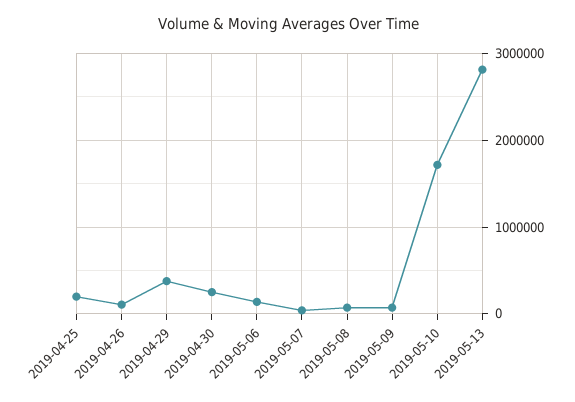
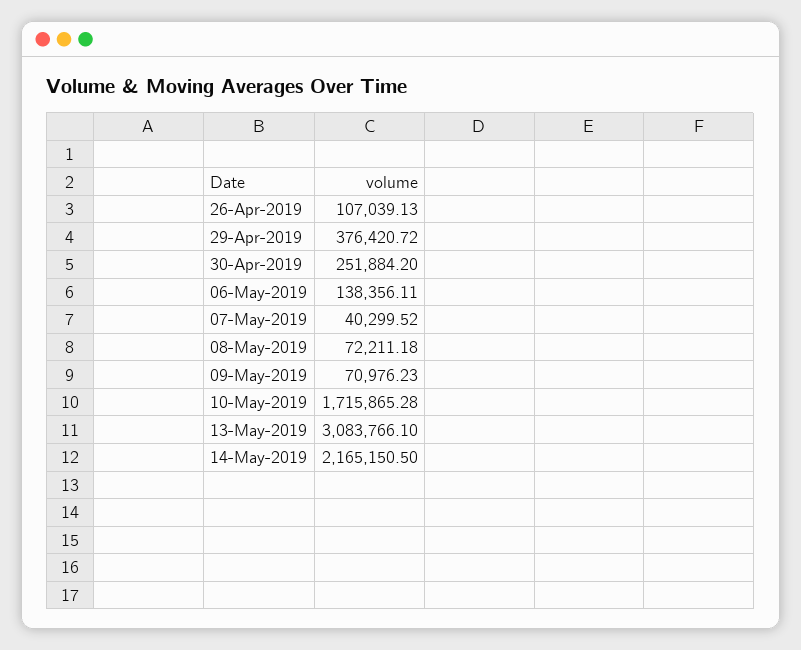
2019-04-25: 200000 -> none
2019-05-13: 2800000 -> 3083766.1
14-May-2019: none -> 2165150.5

